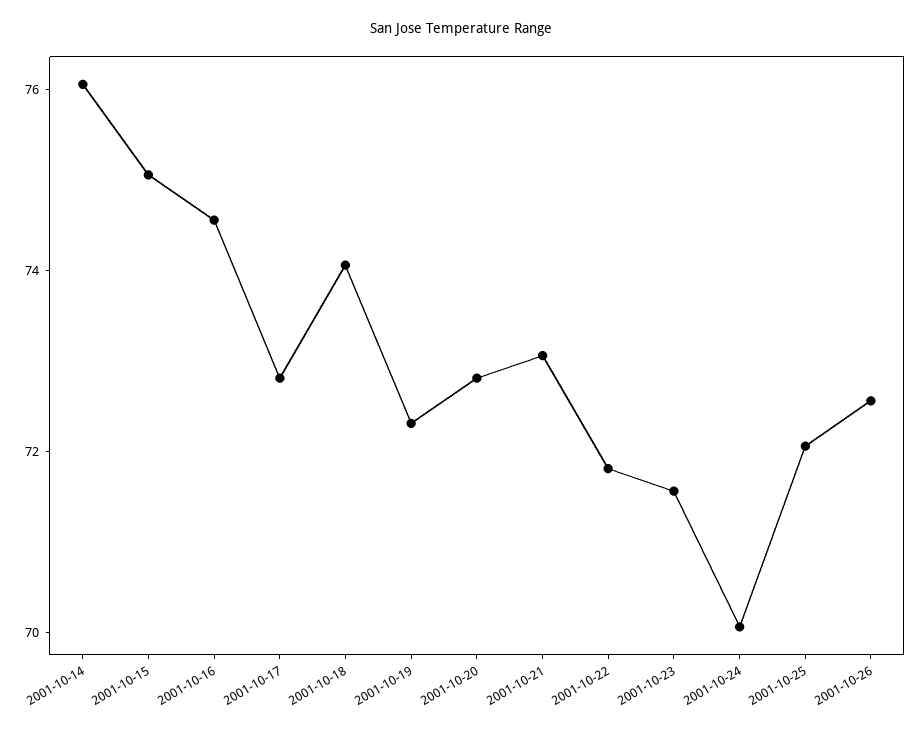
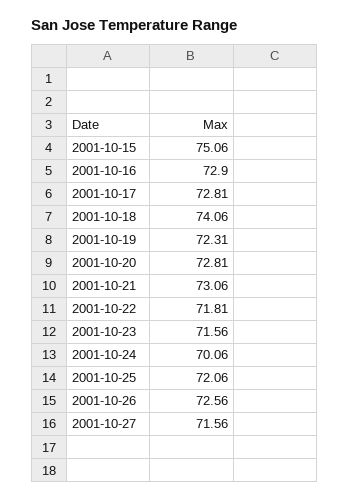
2001-10-14: 76 -> none
2001-10-16: 74.5 -> 72.9
2001-10-27: none -> 71.56

